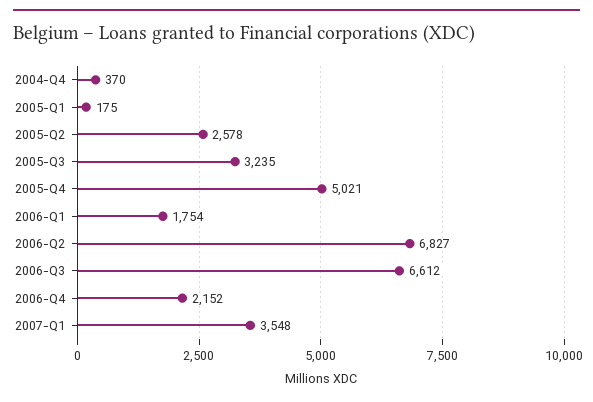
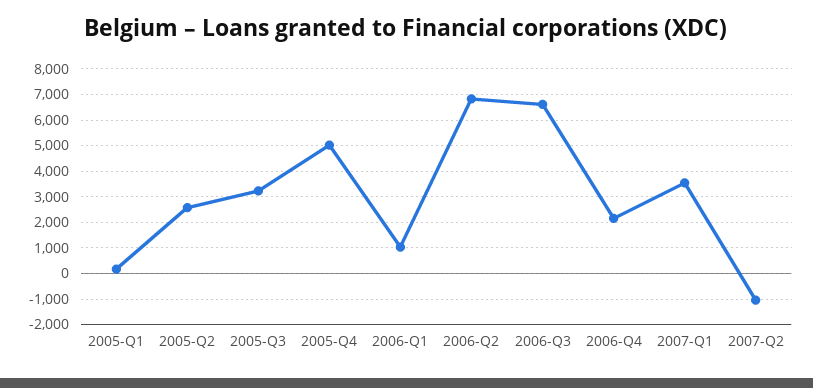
2004-Q4: 370 -> none
2006-Q1: 1754 -> 1000
2007-Q2: none -> -1000

